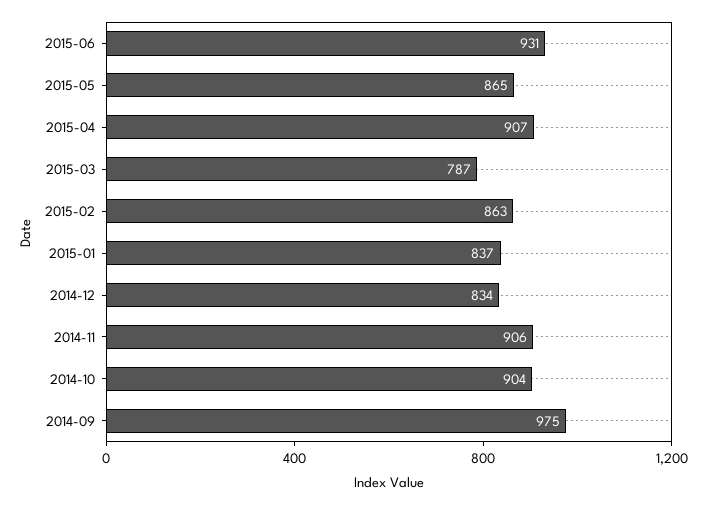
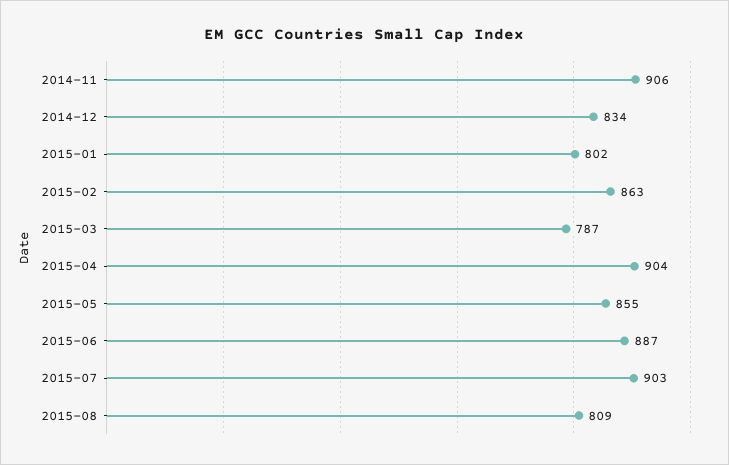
2015-06: 931 -> 887
2015-05: 865 -> 855
2015-04: 907 -> 904
2015-01: 837 -> 802
2014-10: 904 -> none
2014-09: 975 -> none
2015-07: none -> 903
2015-08: none -> 809

